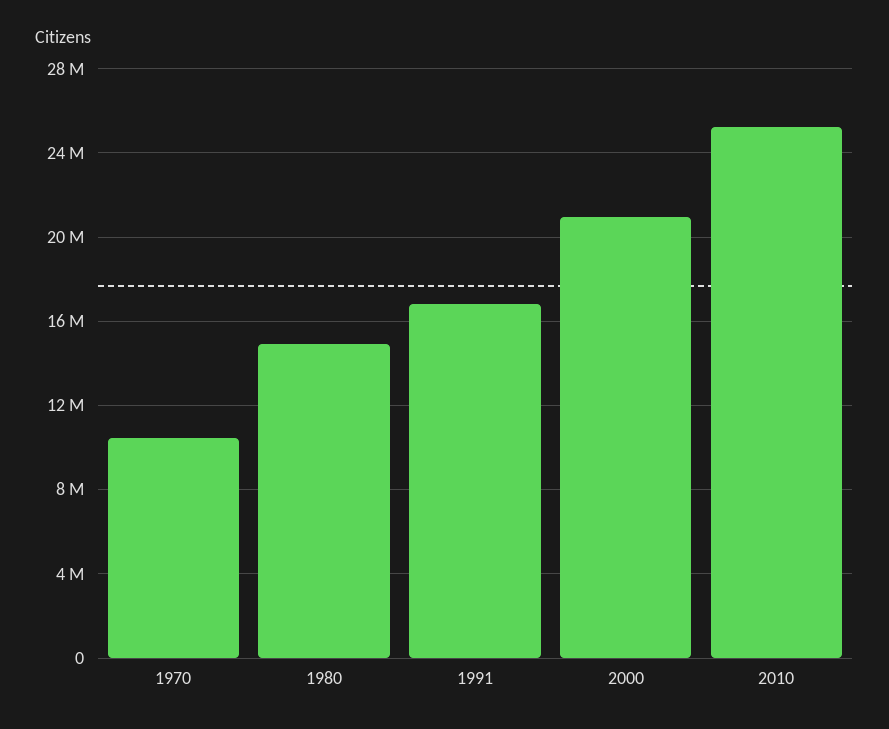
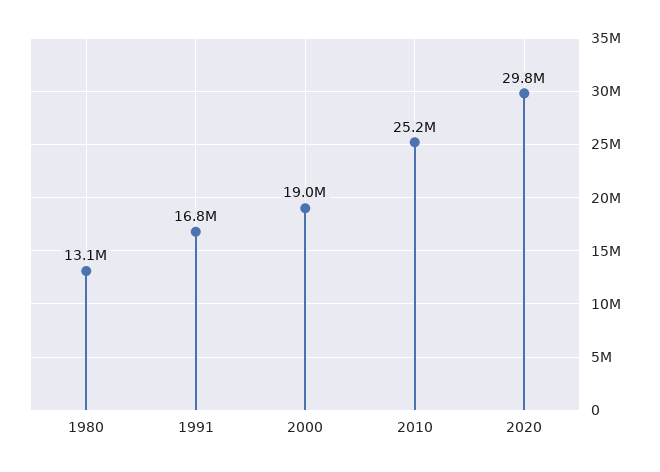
1970: 10500000 -> none
1980: 15000000 -> 13100000
2000: 21000000 -> 19000000
2020: none -> 29800000

